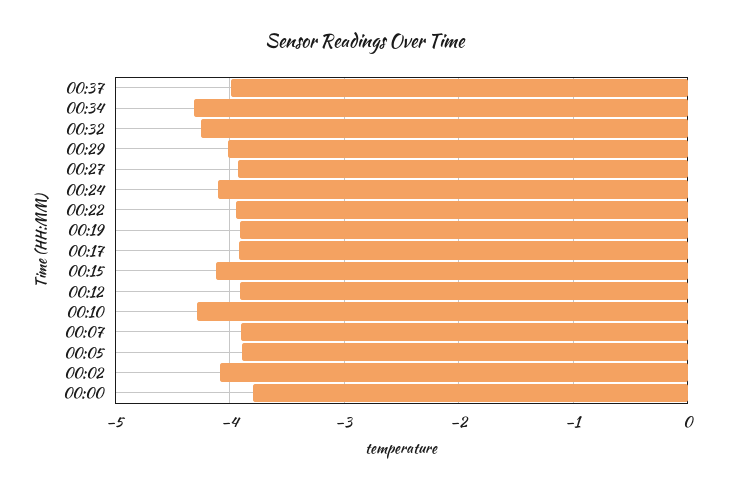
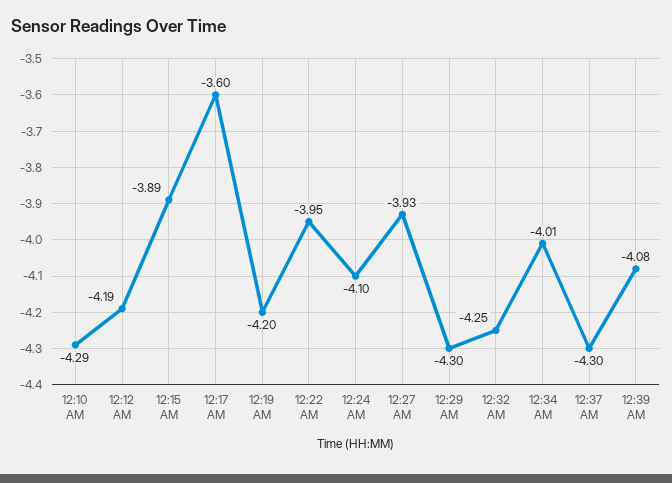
00:37: -4 -> -4.3
00:34: -4.3 -> -4.01
00:29: -4 -> -4.3
00:19: -3.9 -> -4.2
00:17: -3.9 -> -3.6
00:15: -4.1 -> -3.89
00:12: -3.9 -> -4.19
00:07: -3.9 -> none
00:05: -3.9 -> none
00:02: -4.1 -> none
00:00: -3.8 -> none
12:39 AM: none -> -4.08

